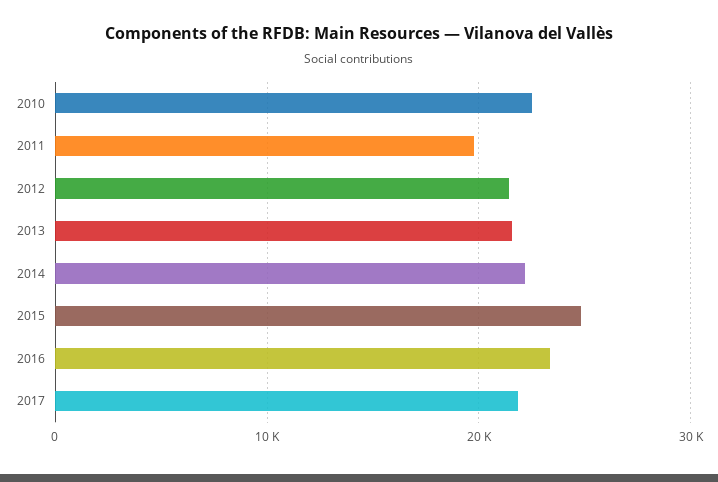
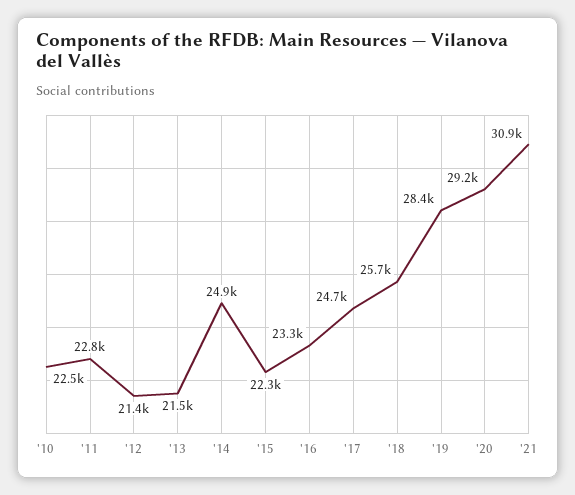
2011: 20000 -> 22800
2014: 22000 -> 24900
2015: 25000 -> 22300
2017: 22000 -> 24700
'18: none -> 25700
'19: none -> 28400
'20: none -> 29200
'21: none -> 30900

